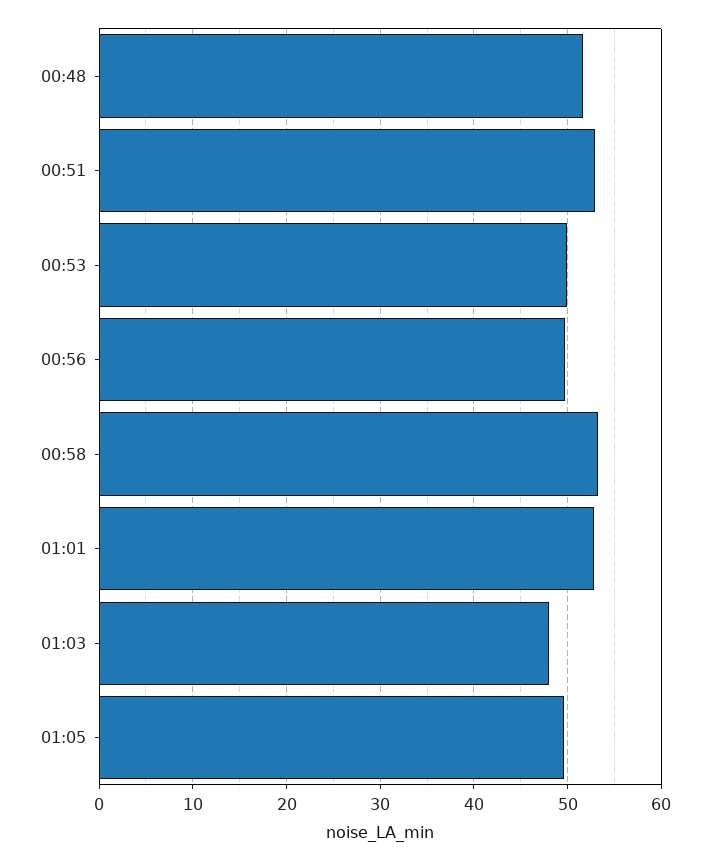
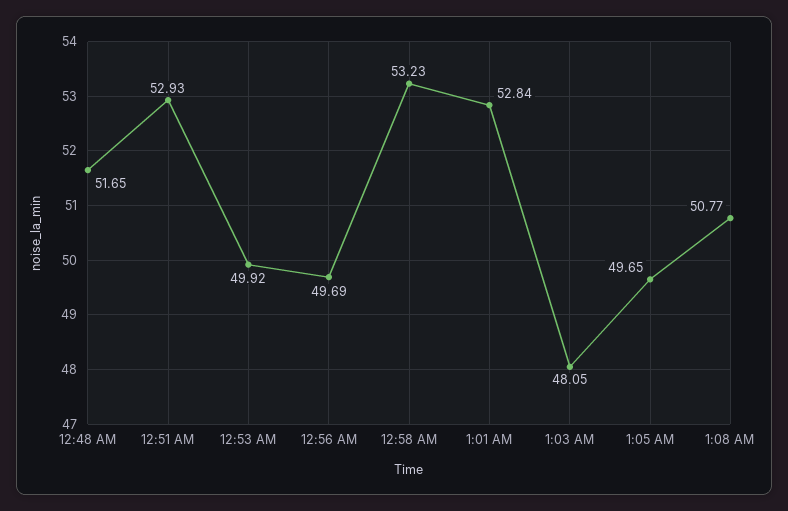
1:08 AM: none -> 50.77

